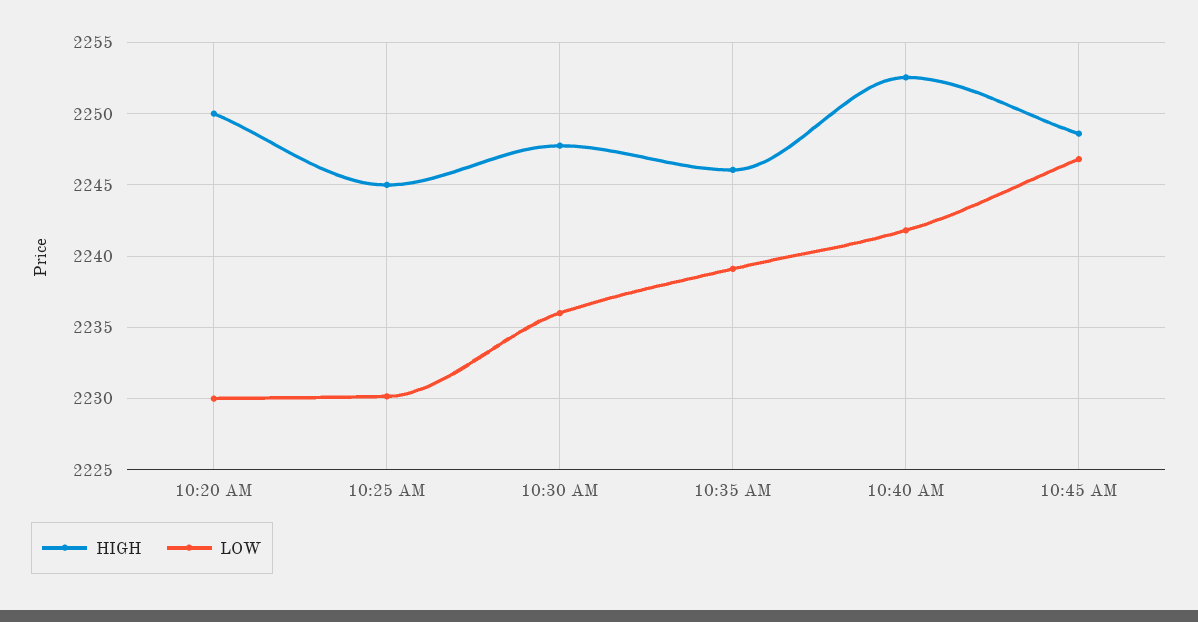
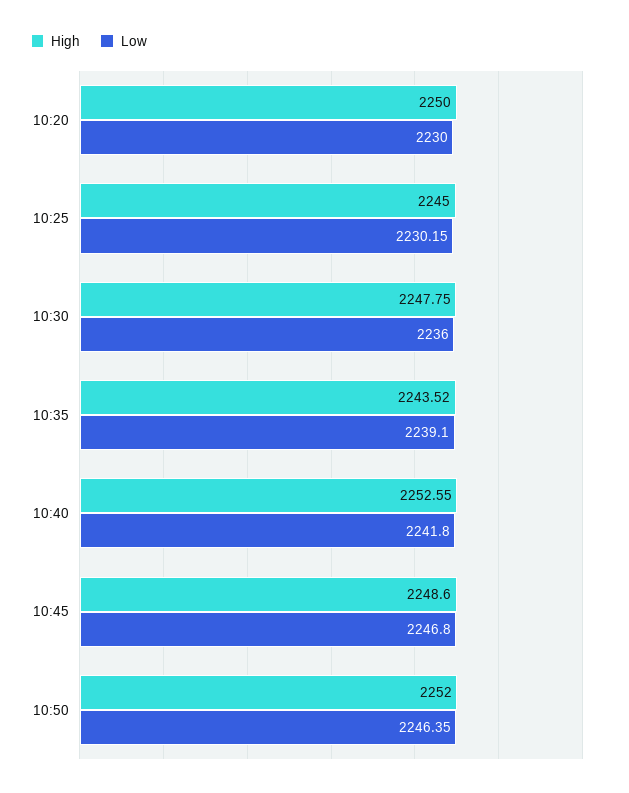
HIGH, 10:35 AM: 2246 -> 2243.52
HIGH, 10:50: none -> 2252
LOW, 10:50: none -> 2246.35

